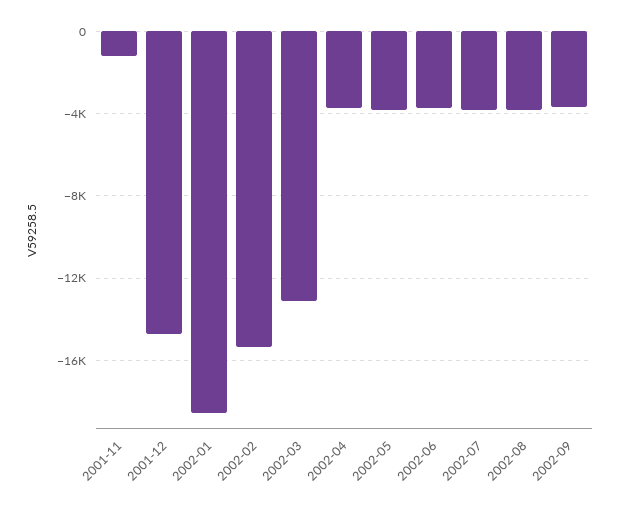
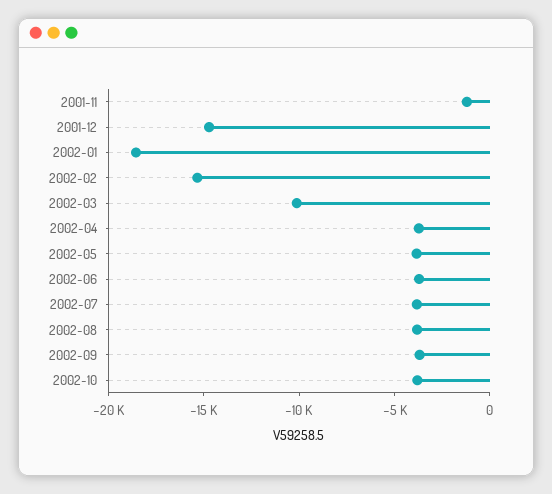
2002-03: -13000 -> -10000
2002-10: none -> -4000

